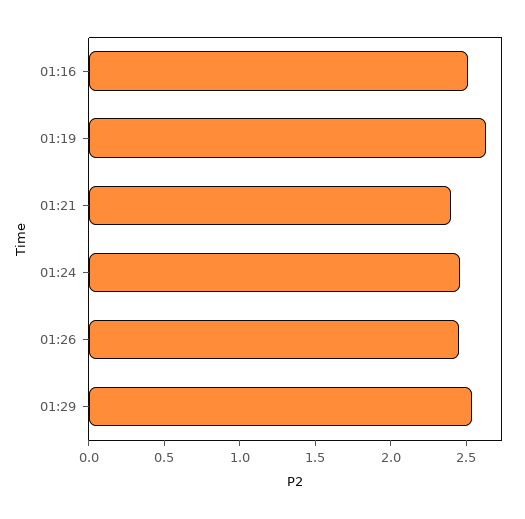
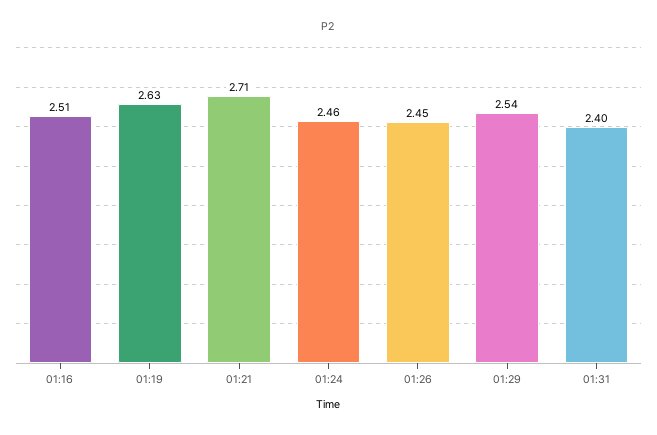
01:21: 2.4 -> 2.71
01:31: none -> 2.4

